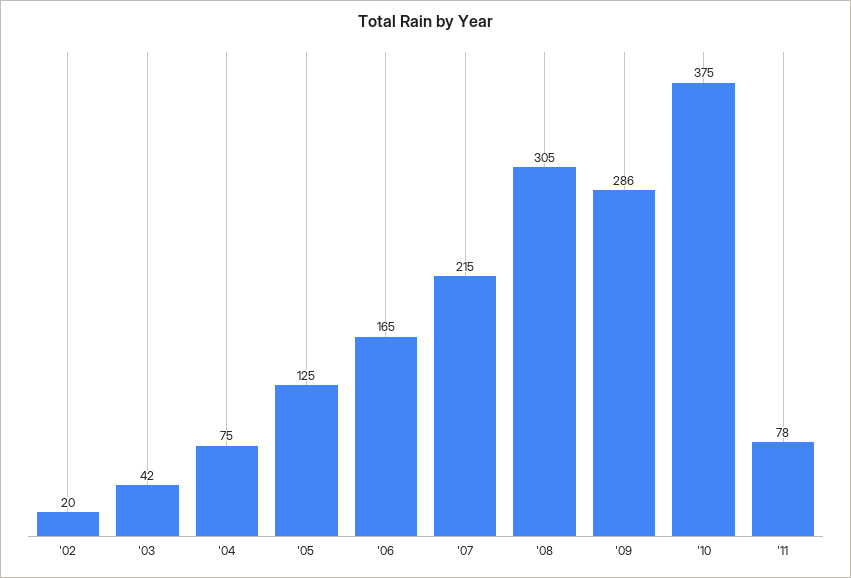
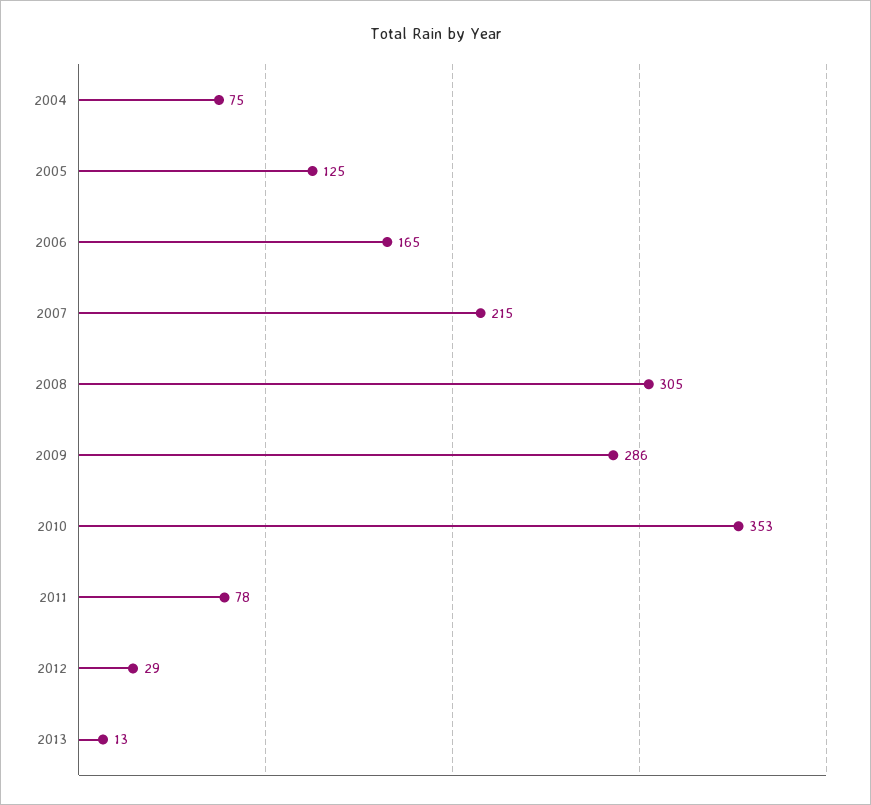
'02: 20 -> none
'03: 42 -> none
'10: 375 -> 353
2012: none -> 29
2013: none -> 13

